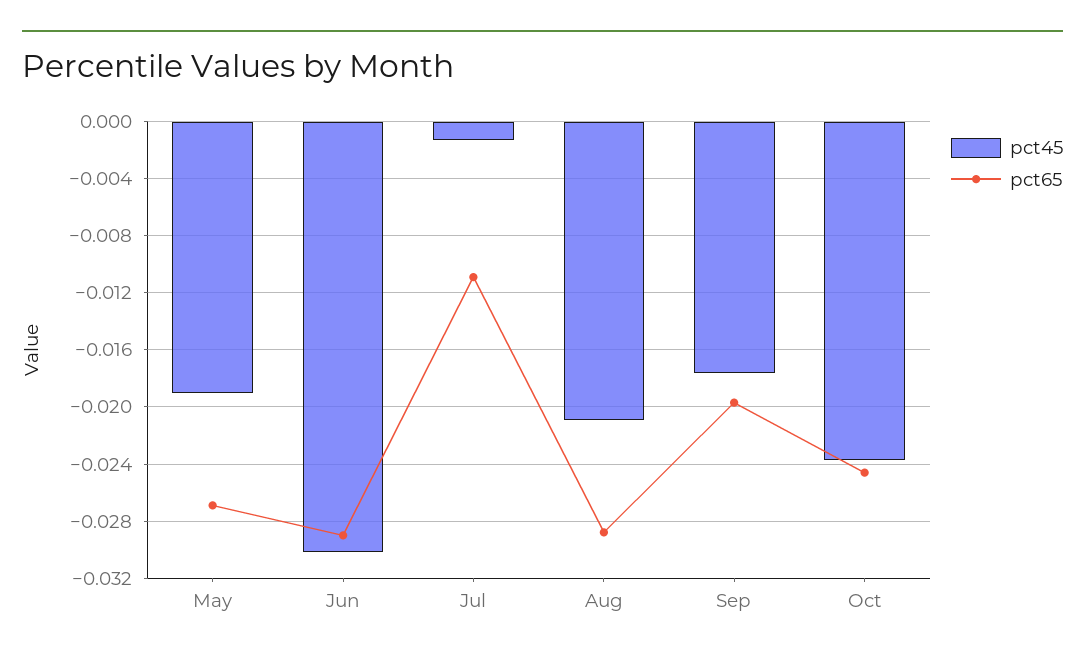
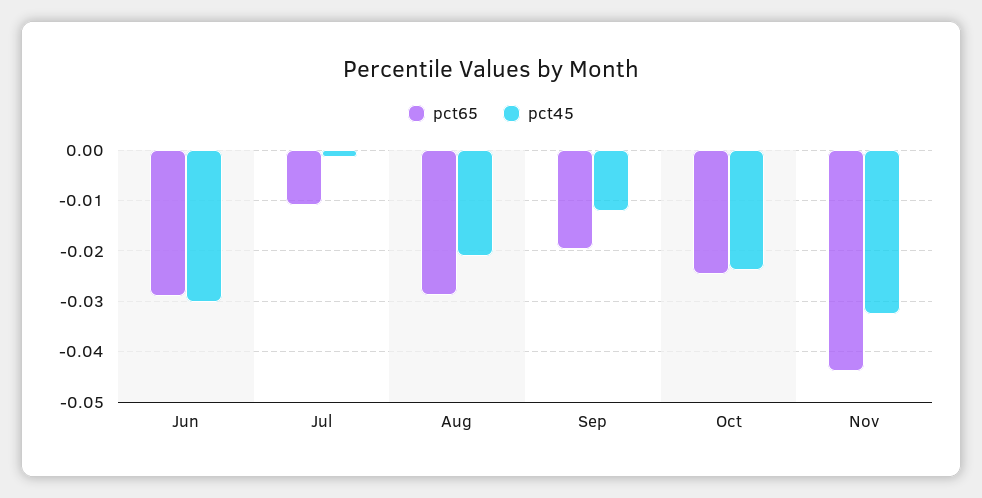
pct45, May: -0.019 -> none
pct65, May: -0.027 -> none
pct45, Sep: -0.0175 -> -0.012
pct65, Nov: none -> -0.044
pct45, Nov: none -> -0.032

